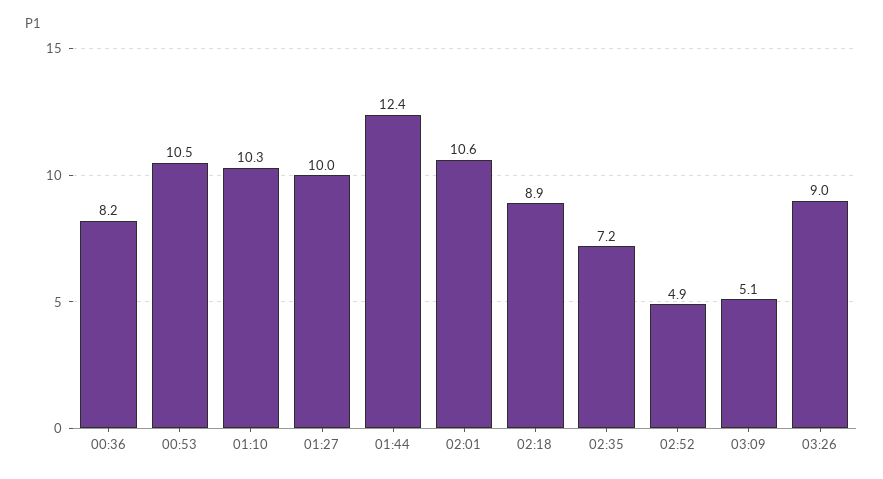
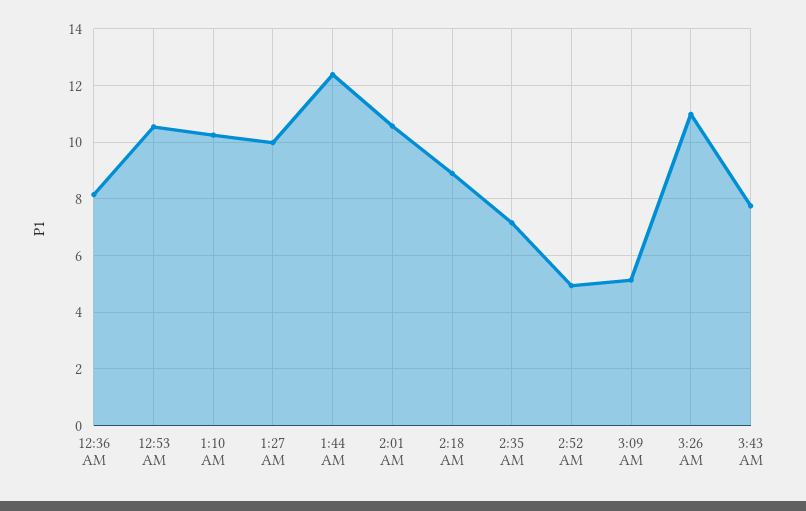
03:26: 9 -> 11
3:43 AM: none -> 7.75

